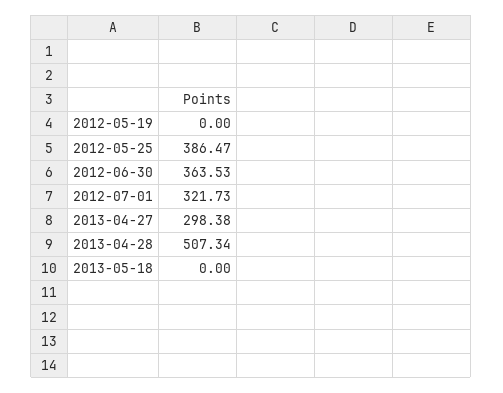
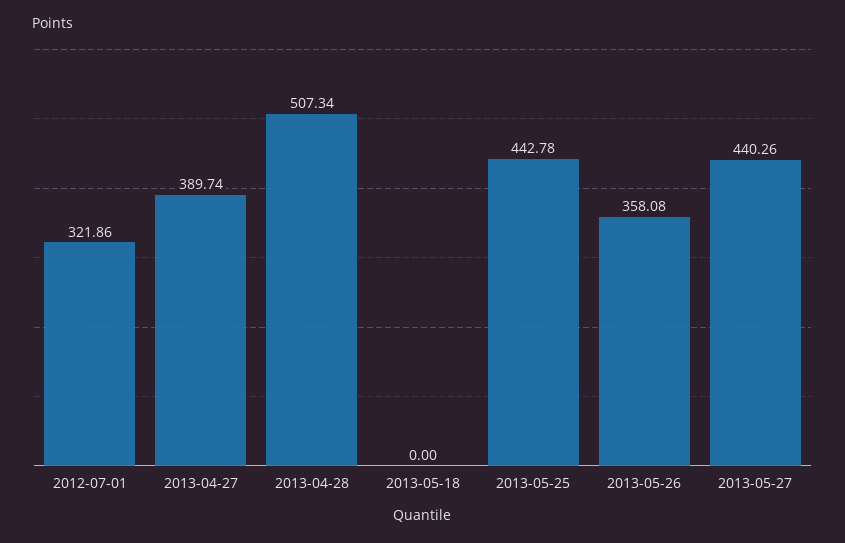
2012-05-19: 0 -> none
2012-05-25: 386.47 -> none
2012-06-30: 363.53 -> none
2012-07-01: 321.73 -> 321.86
2013-04-27: 298.38 -> 389.74
2013-05-25: none -> 442.78
2013-05-26: none -> 358.08
2013-05-27: none -> 440.26

